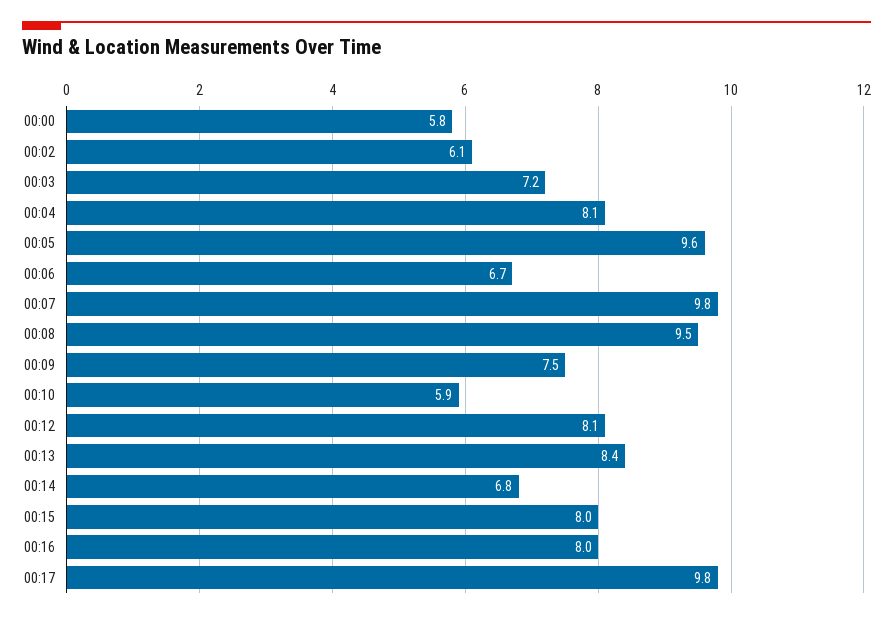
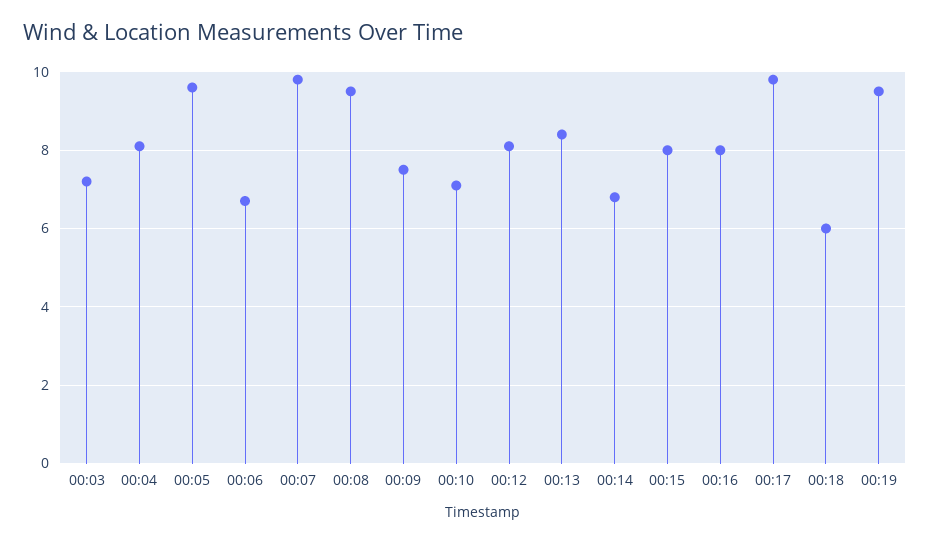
00:00: 5.8 -> none
00:02: 6.1 -> none
00:10: 5.9 -> 7
00:18: none -> 6
00:19: none -> 9.5

